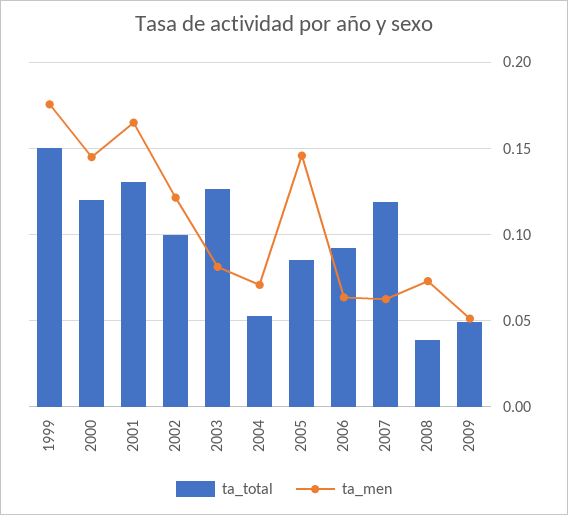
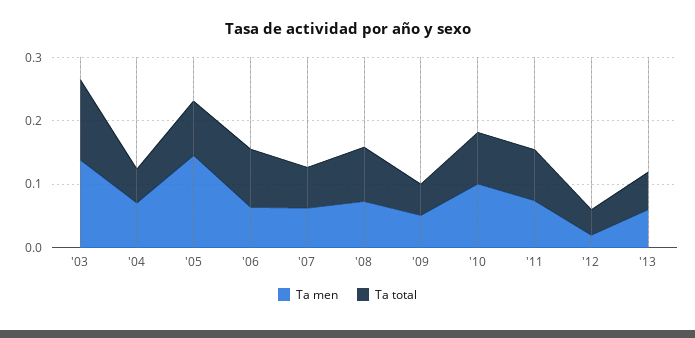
ta_total, 1999: 0.15 -> none
ta_men, 1999: 0.175 -> none
ta_total, 2000: 0.12 -> none
ta_men, 2000: 0.145 -> none
ta_total, 2001: 0.13 -> none
ta_men, 2001: 0.165 -> none
ta_total, 2002: 0.1 -> none
ta_men, 2002: 0.12 -> none
ta_men, 2003: 0.08 -> 0.14
ta_total, 2007: 0.12 -> 0.06
ta_total, 2008: 0.04 -> 0.08
ta_men, '10: none -> 0.1
ta_total, '10: none -> 0.08
ta_men, '11: none -> 0.08
ta_total, '11: none -> 0.08
ta_men, '12: none -> 0.02
ta_total, '12: none -> 0.04
ta_men, '13: none -> 0.06
ta_total, '13: none -> 0.06

